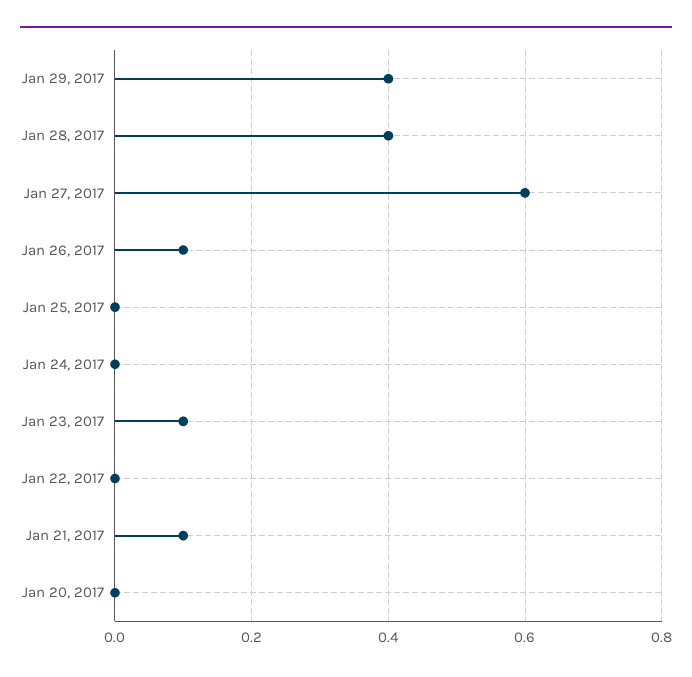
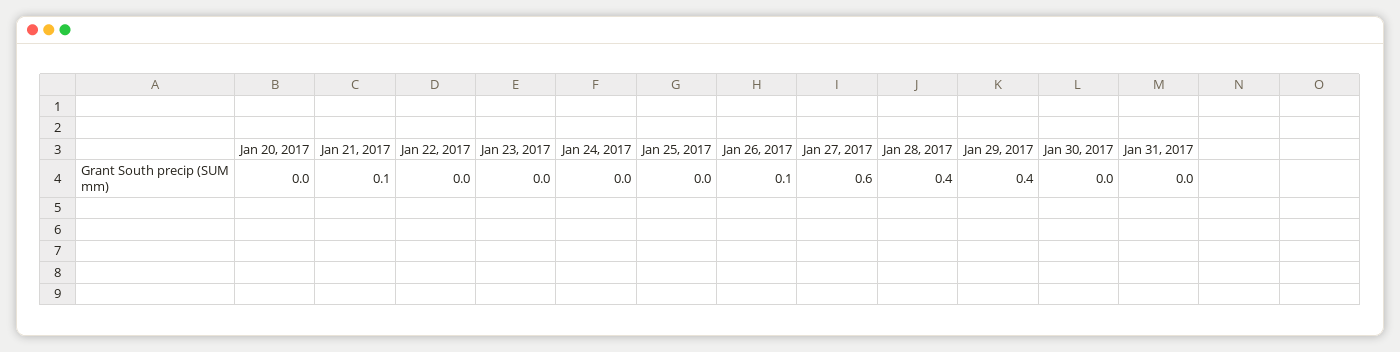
Jan 23, 2017: 0.1 -> 0
Jan 30, 2017: none -> 0
Jan 31, 2017: none -> 0

